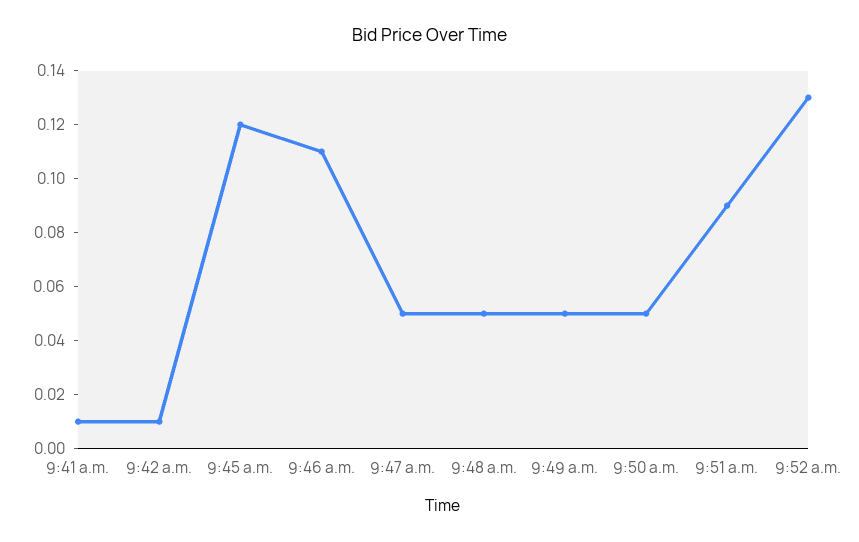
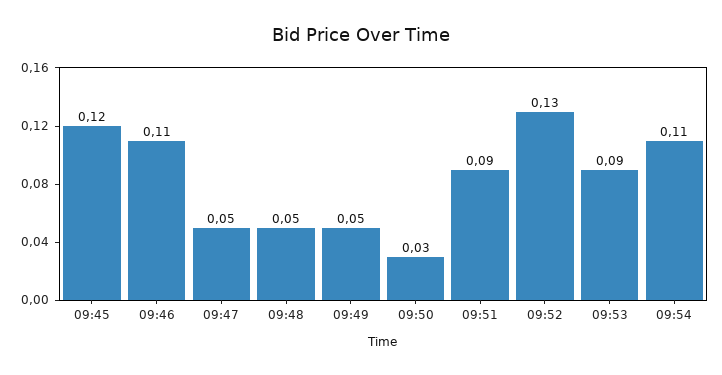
9:41 a.m.: 0.01 -> none
9:42 a.m.: 0.01 -> none
9:50 a.m.: 0.05 -> 0.03
09:53: none -> 0.09
09:54: none -> 0.11

